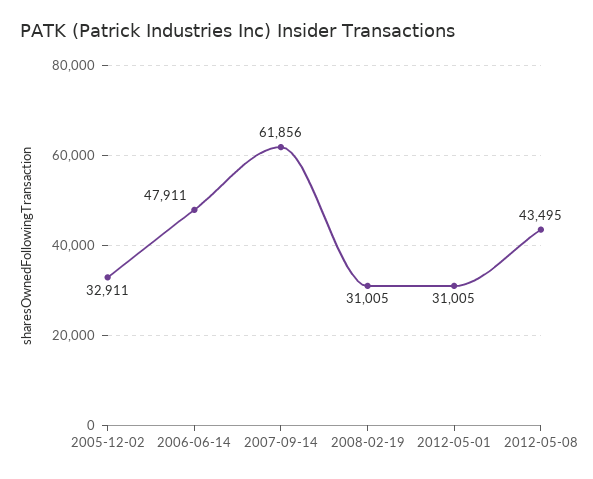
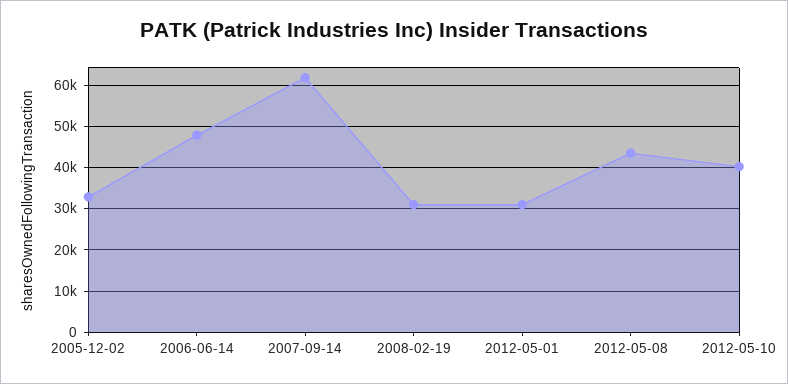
2012-05-10: none -> 40000

